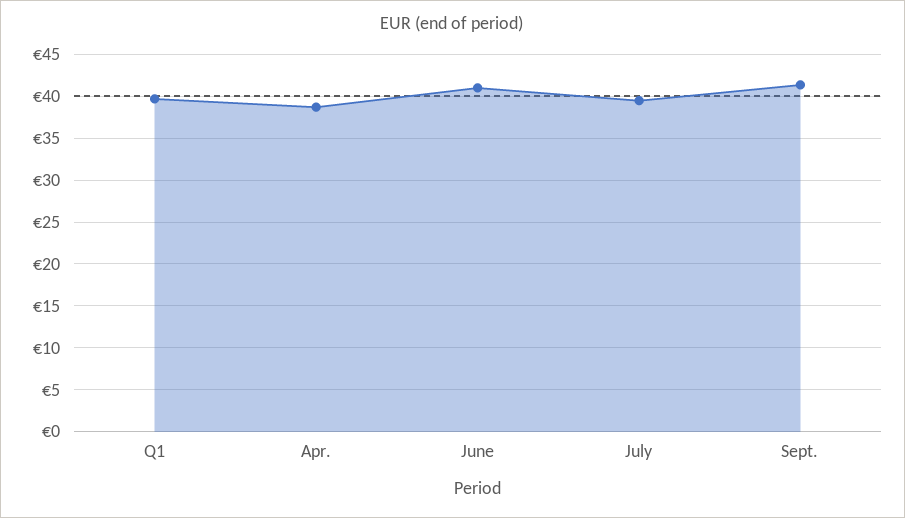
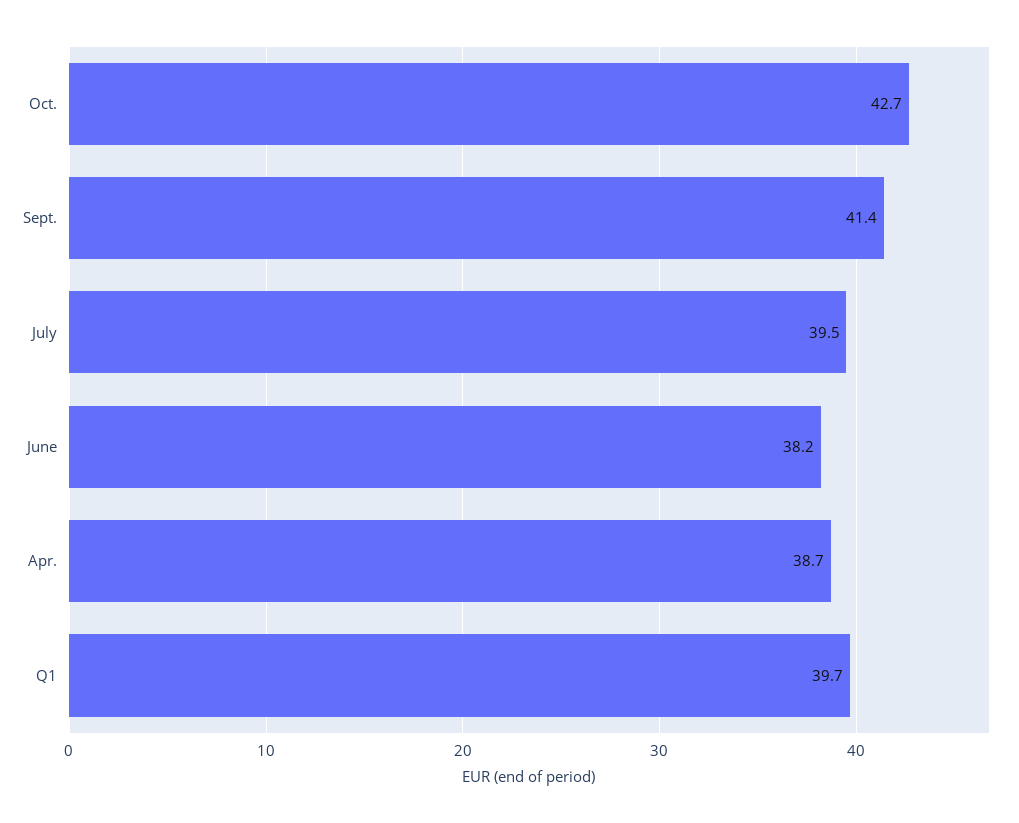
June: 41 -> 38.2
Oct.: none -> 42.7

